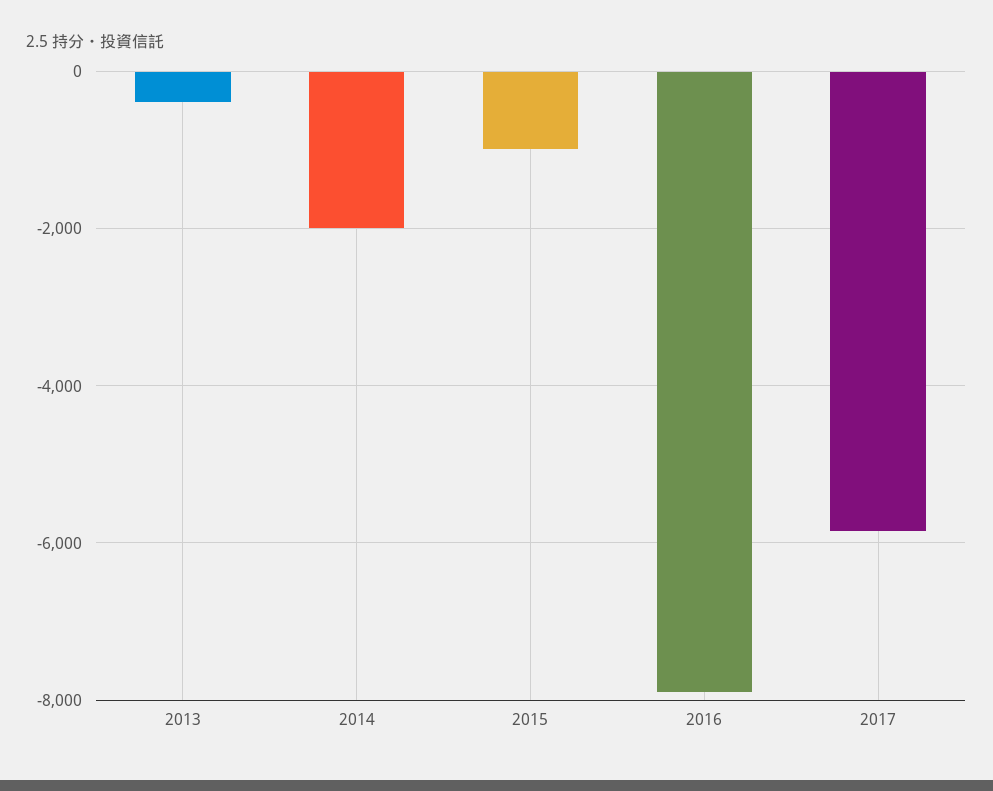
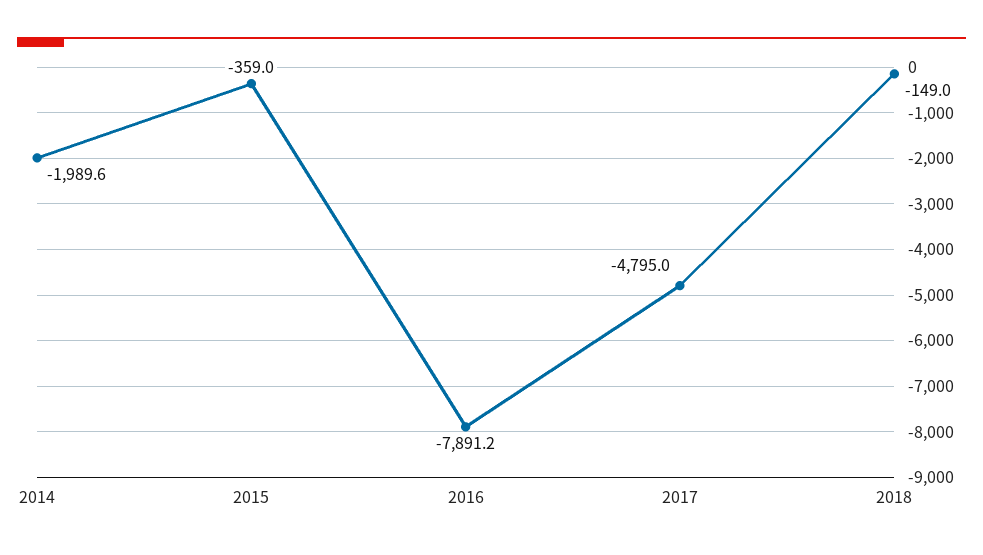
2013: -400 -> none
2015: -1000 -> -359
2017: -5800 -> -4795
2018: none -> -149

